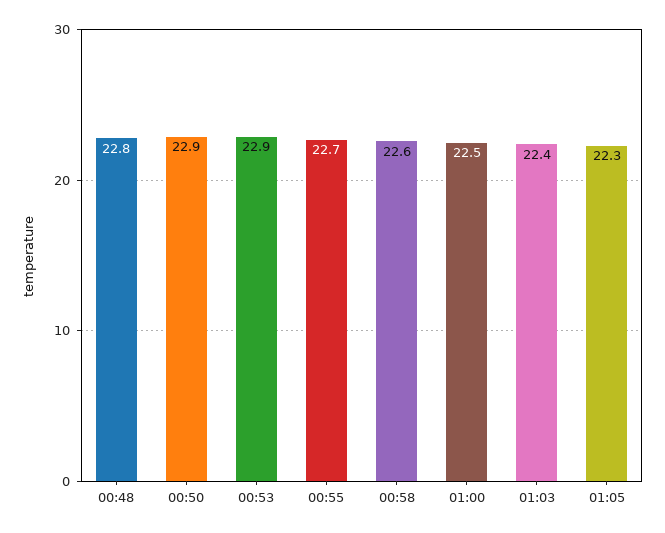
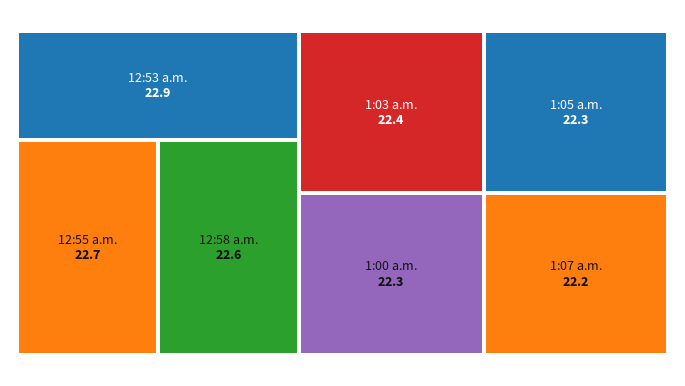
00:48: 22.8 -> none
00:50: 22.9 -> none
01:00: 22.5 -> 22.3
1:07 a.m.: none -> 22.2

